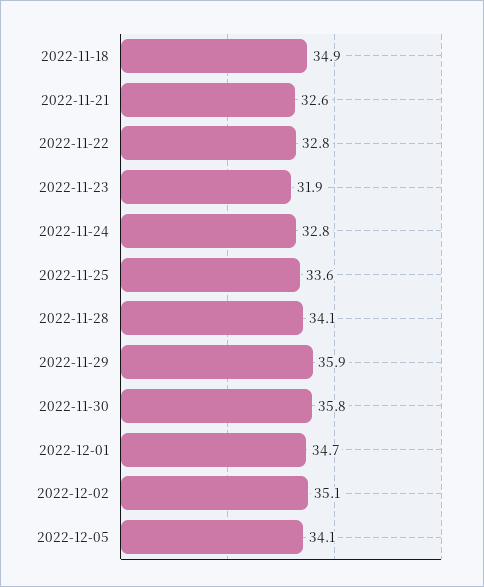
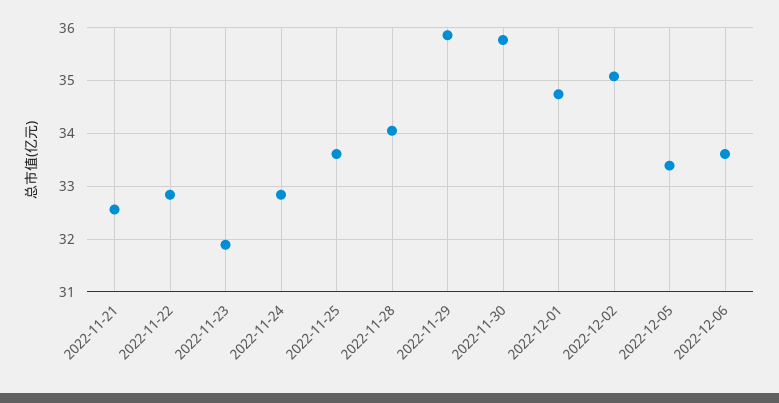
2022-11-18: 34.9 -> none
2022-12-05: 34.1 -> 33.4
2022-12-06: none -> 33.6

